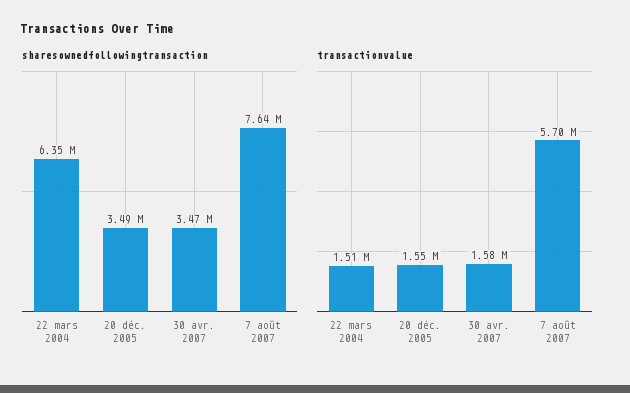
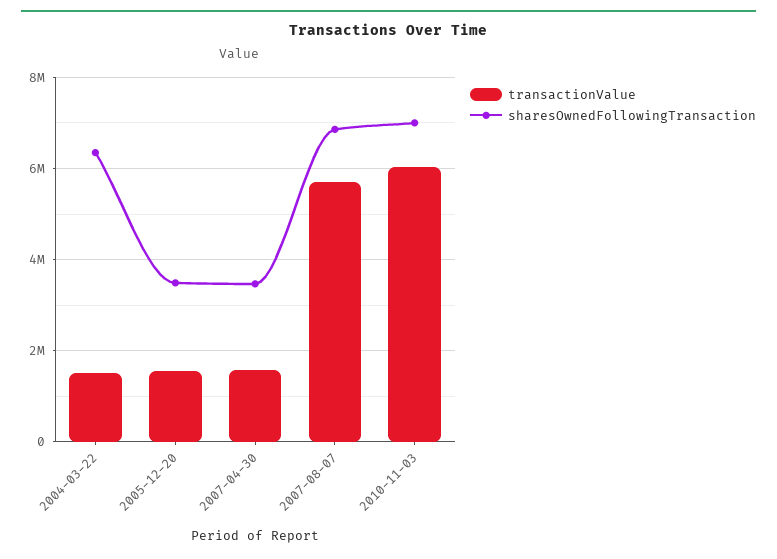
sharesownedfollowingtransaction, 7 août 2007: 7640000 -> 6800000
transactionvalue, 2010-11-03: none -> 6000000
sharesownedfollowingtransaction, 2010-11-03: none -> 7000000

